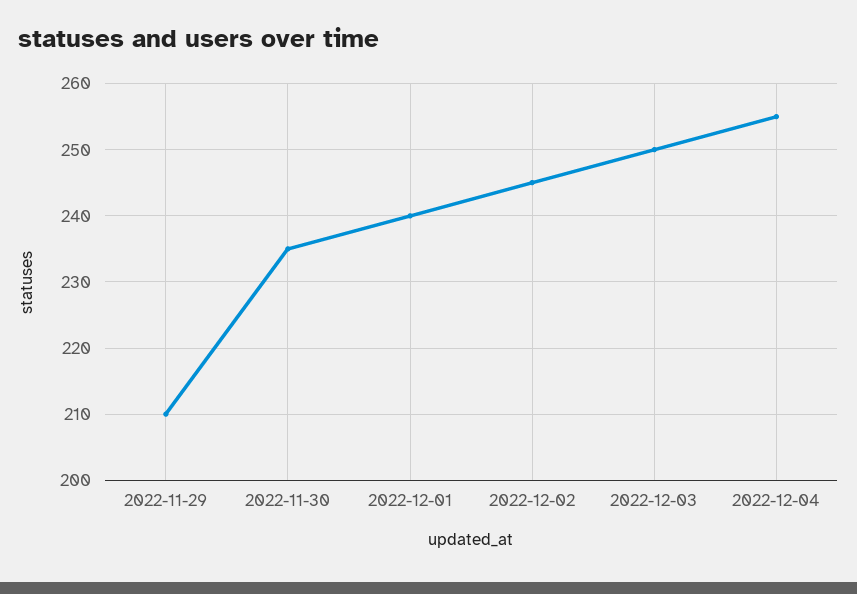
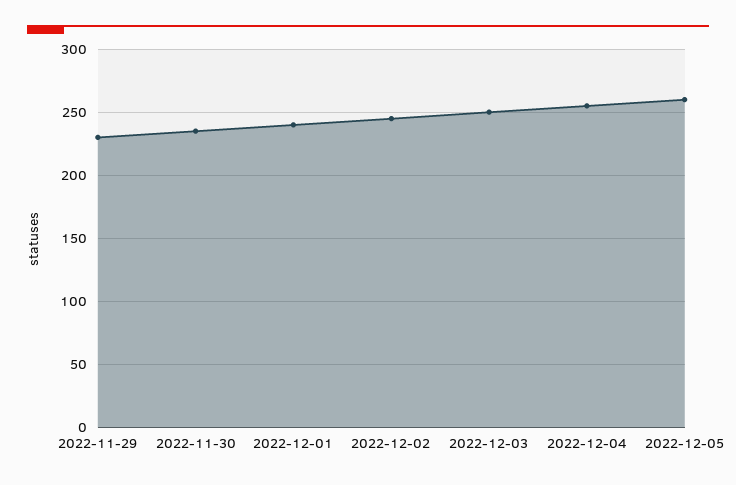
2022-11-29: 210 -> 230
2022-12-05: none -> 260

